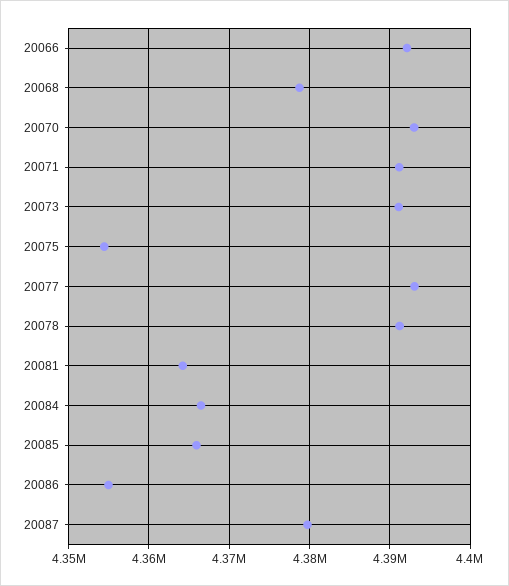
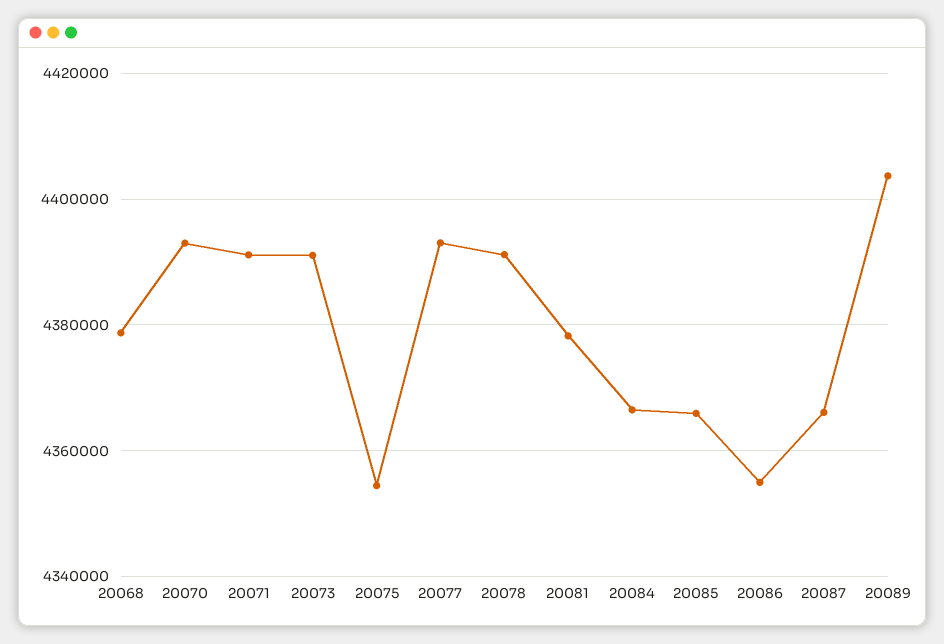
20066: 4392000 -> none
20081: 4364000 -> 4378000
20087: 4380000 -> 4366000
20089: none -> 4404000

